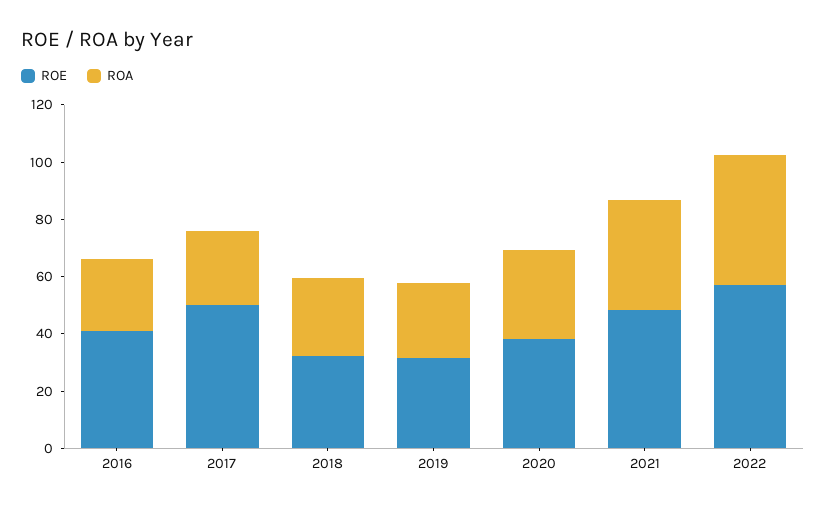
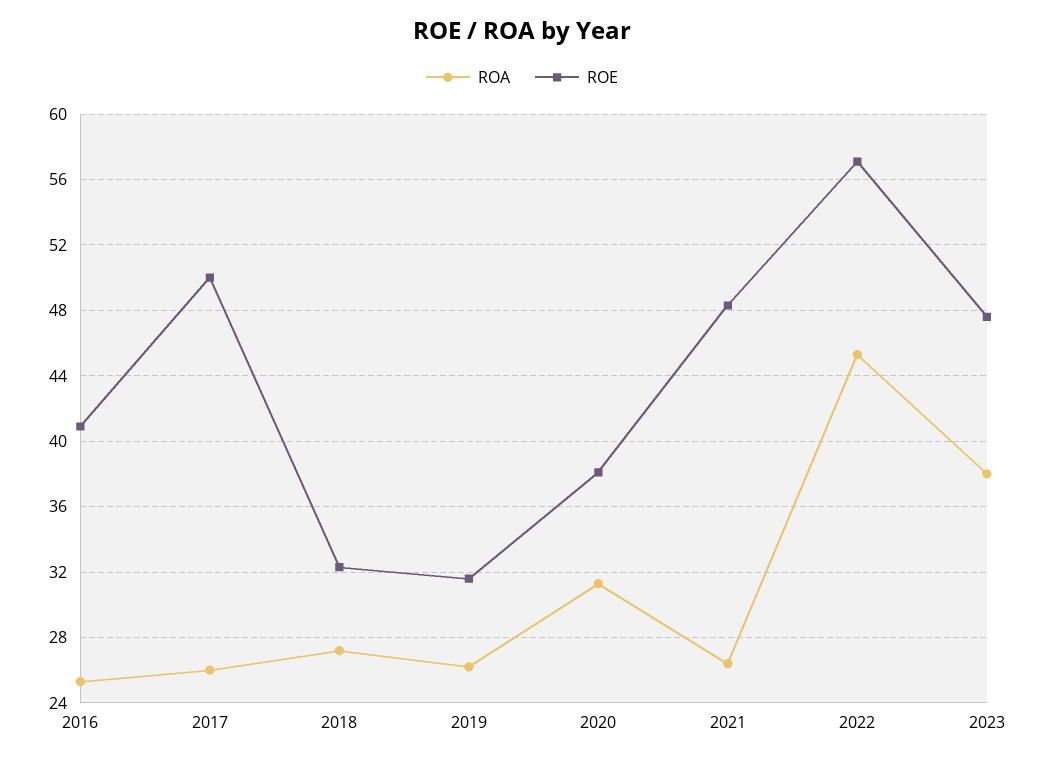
ROA, 2021: 40 -> 26.5
ROA, 2023: none -> 38
ROE, 2023: none -> 47.5

